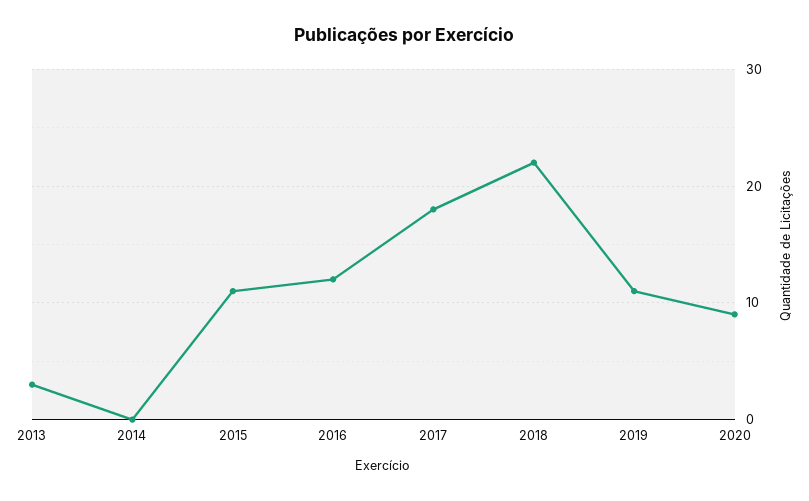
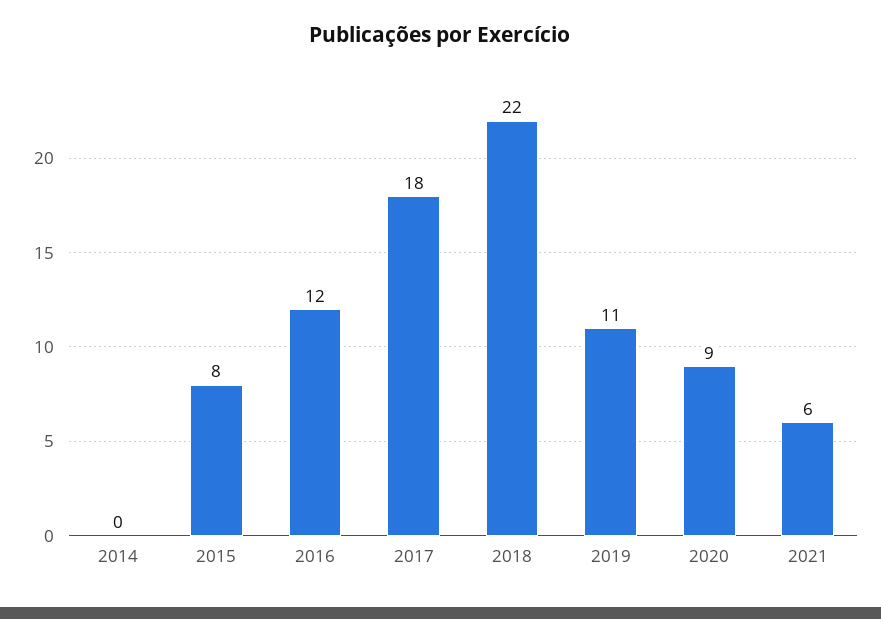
2013: 3 -> none
2015: 11 -> 8
2021: none -> 6

